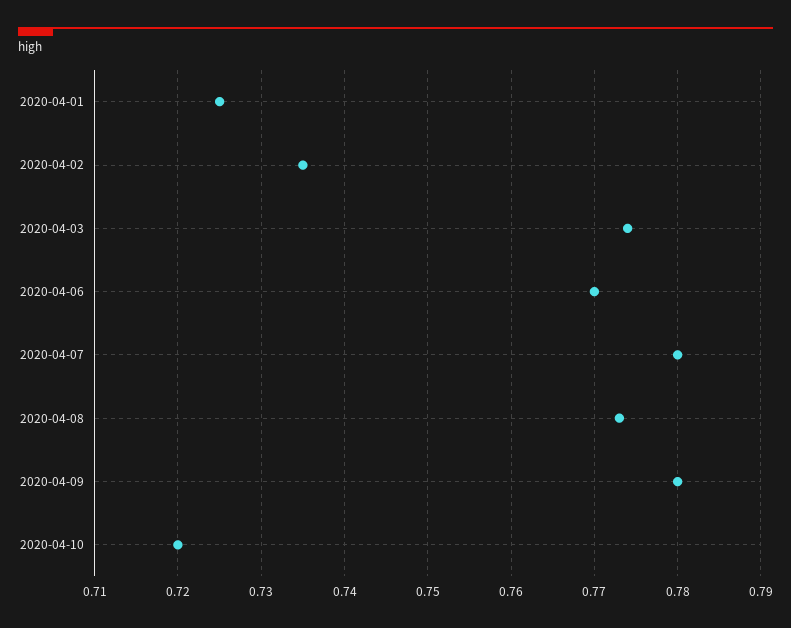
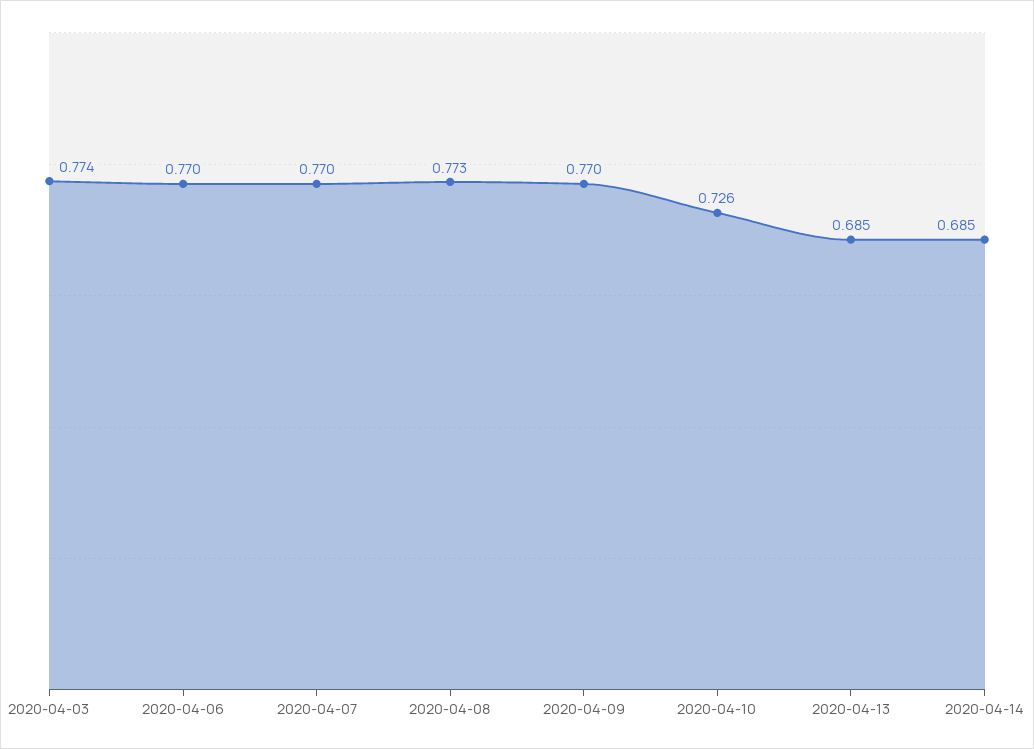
2020-04-01: 0.725 -> none
2020-04-02: 0.735 -> none
2020-04-07: 0.78 -> 0.77
2020-04-09: 0.78 -> 0.77
2020-04-10: 0.72 -> 0.726
2020-04-13: none -> 0.685
2020-04-14: none -> 0.685

